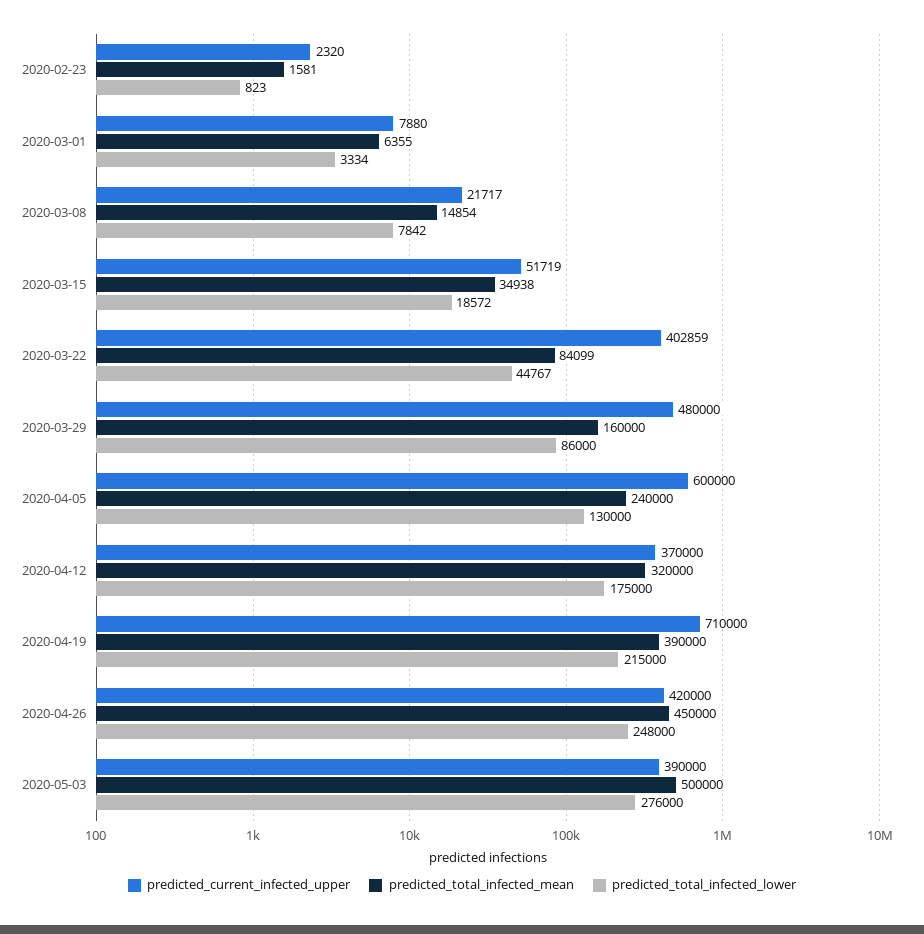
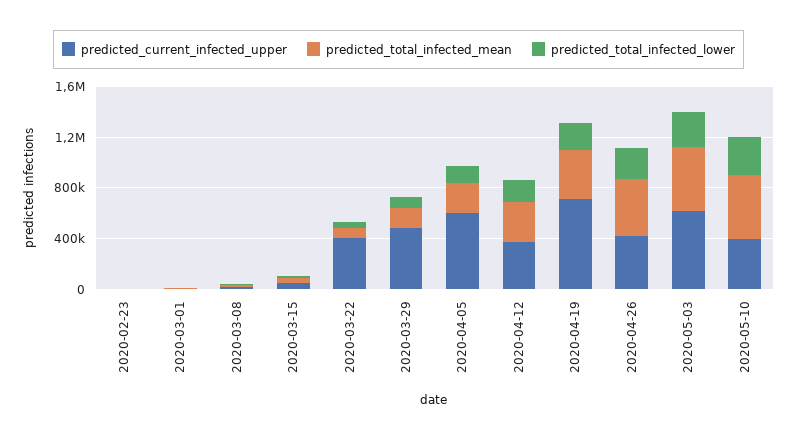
predicted_current_infected_upper, 2020-05-03: 390000 -> 600000
predicted_current_infected_upper, 2020-05-10: none -> 400000
predicted_total_infected_mean, 2020-05-10: none -> 500000
predicted_total_infected_lower, 2020-05-10: none -> 300000

